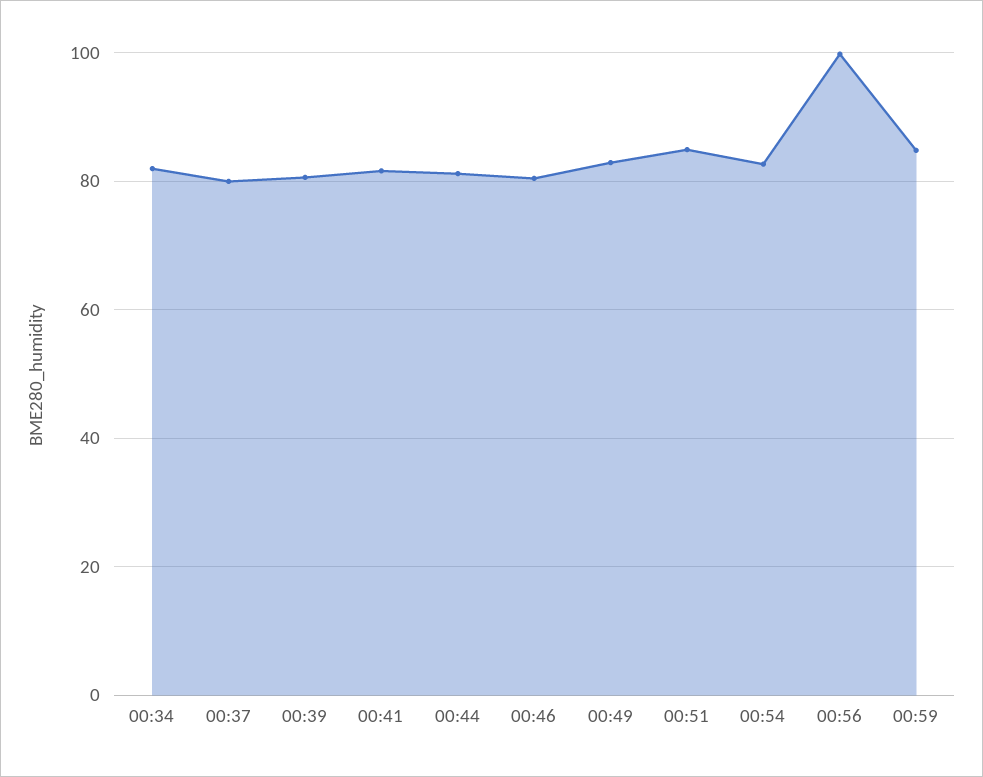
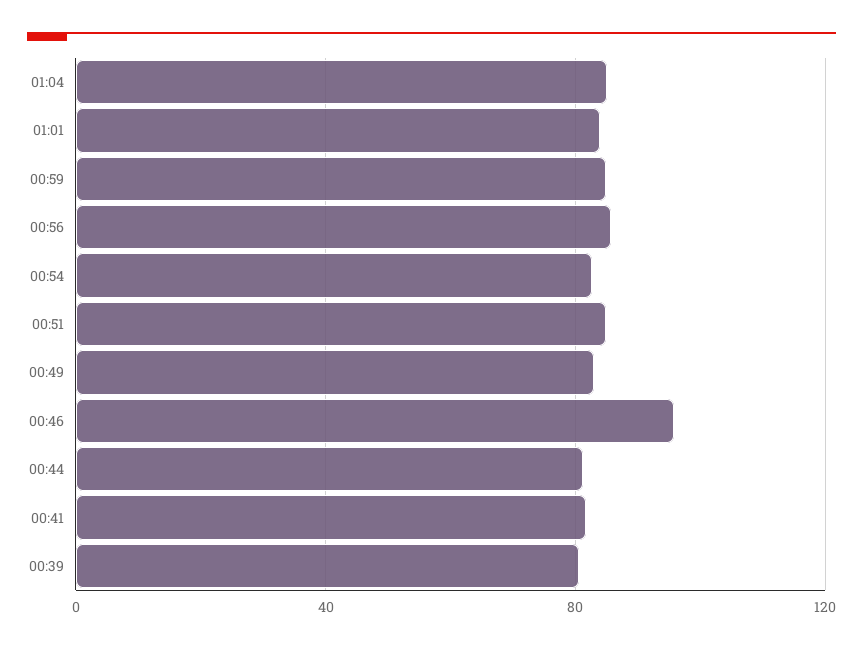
00:34: 82 -> none
00:37: 80 -> none
00:46: 80 -> 95
00:56: 100 -> 85
01:04: none -> 85
01:01: none -> 85

